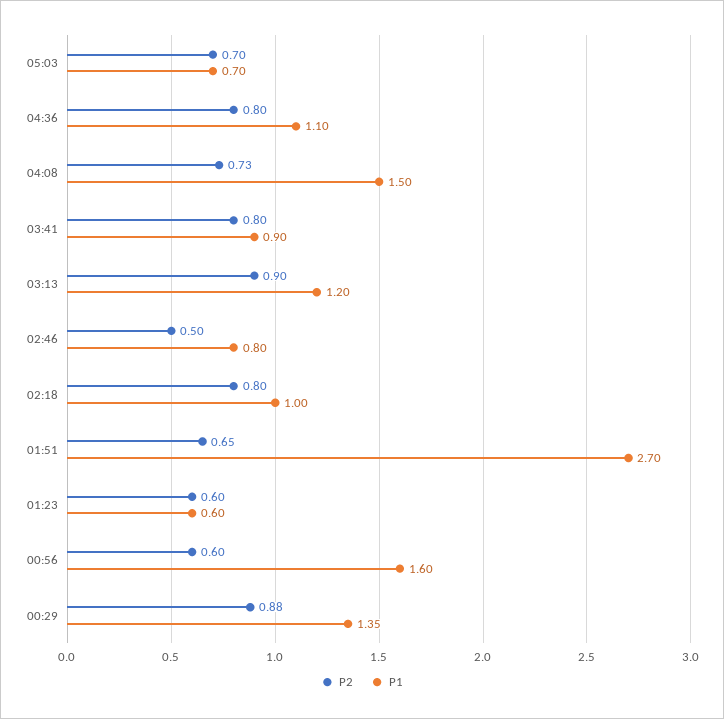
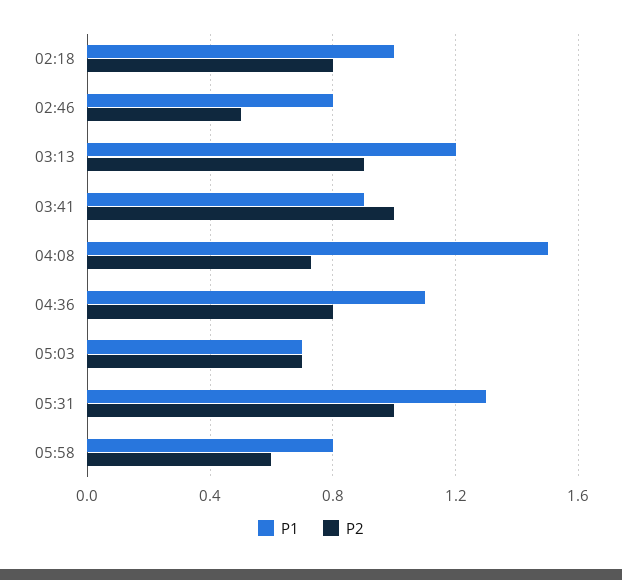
P2, 03:41: 0.8 -> 1
P2, 01:51: 0.65 -> none
P1, 01:51: 2.7 -> none
P2, 01:23: 0.6 -> none
P1, 01:23: 0.6 -> none
P2, 00:56: 0.6 -> none
P1, 00:56: 1.6 -> none
P2, 00:29: 0.88 -> none
P1, 00:29: 1.35 -> none
P1, 05:31: none -> 1.3
P2, 05:31: none -> 1
P1, 05:58: none -> 0.8
P2, 05:58: none -> 0.6

